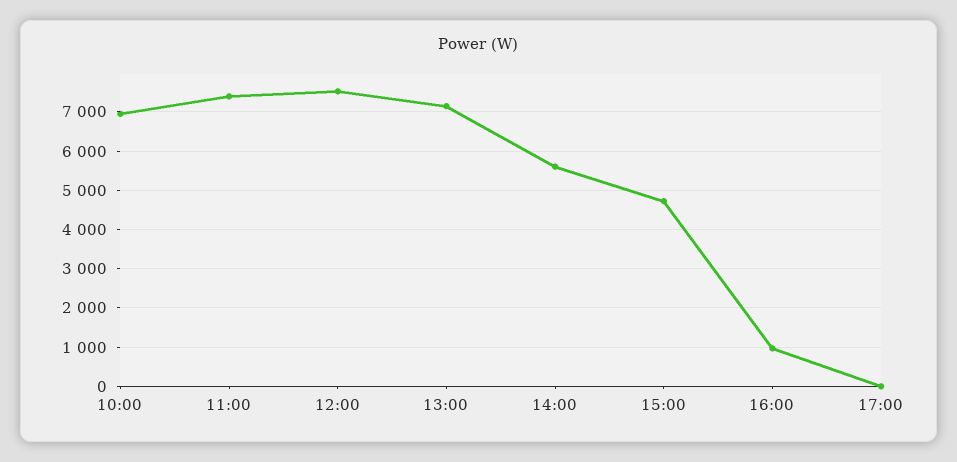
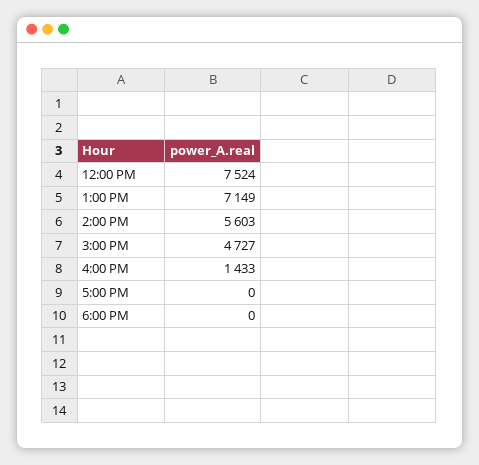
10:00: 7000 -> none
11:00: 7400 -> none
16:00: 1000 -> 1433
6:00 PM: none -> 0

